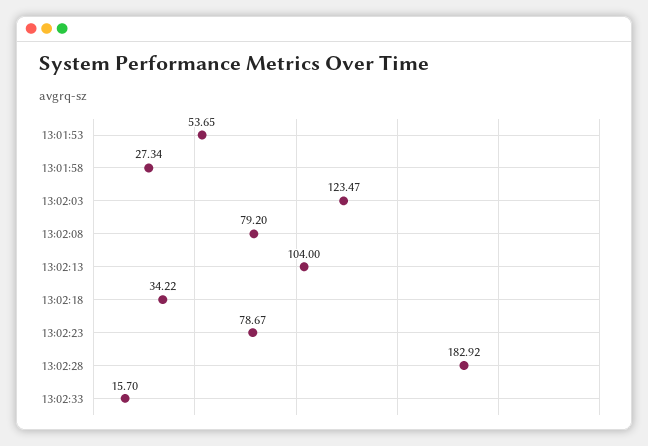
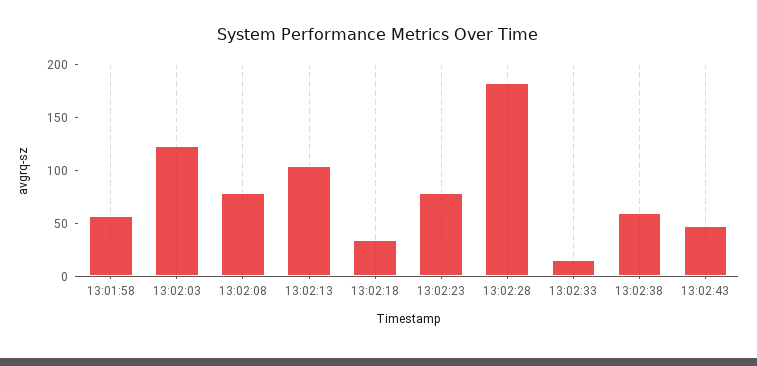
13:01:53: 53.65 -> none
13:01:58: 27.34 -> 60
13:02:38: none -> 60
13:02:43: none -> 50

